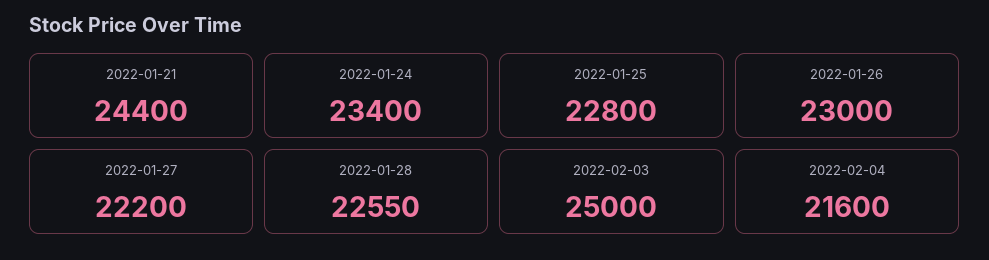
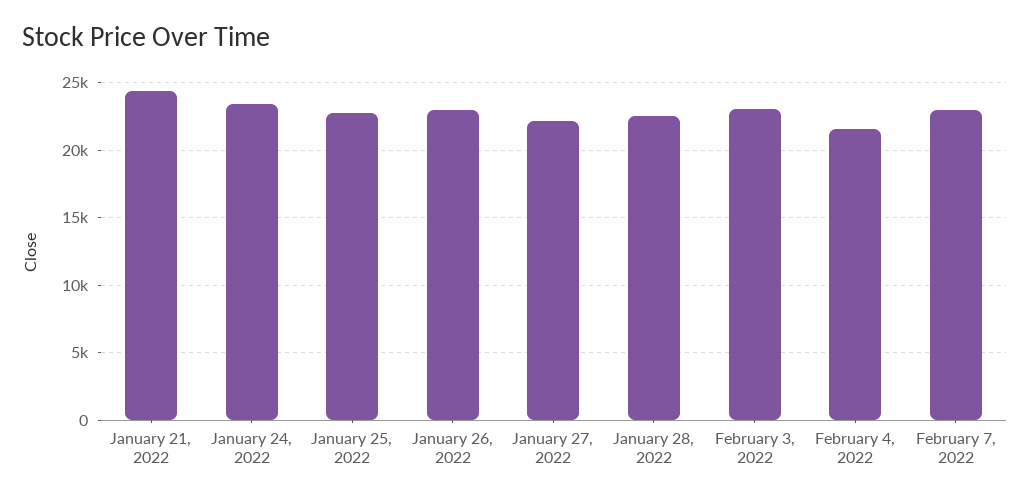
2022-02-03: 25000 -> 23000
February 7, 2022: none -> 23000

